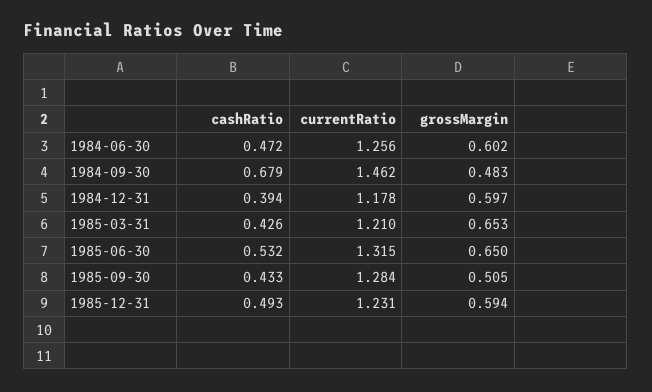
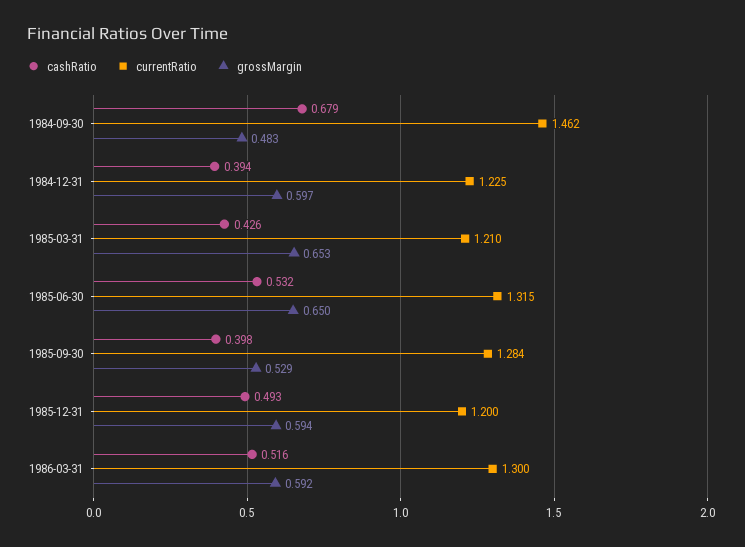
cashRatio, 1984-06-30: 0.472 -> none
currentRatio, 1984-06-30: 1.256 -> none
grossMargin, 1984-06-30: 0.602 -> none
currentRatio, 1984-12-31: 1.178 -> 1.225
cashRatio, 1985-09-30: 0.433 -> 0.398
grossMargin, 1985-09-30: 0.505 -> 0.529
currentRatio, 1985-12-31: 1.231 -> 1.2
cashRatio, 1986-03-31: none -> 0.516
currentRatio, 1986-03-31: none -> 1.3
grossMargin, 1986-03-31: none -> 0.592

